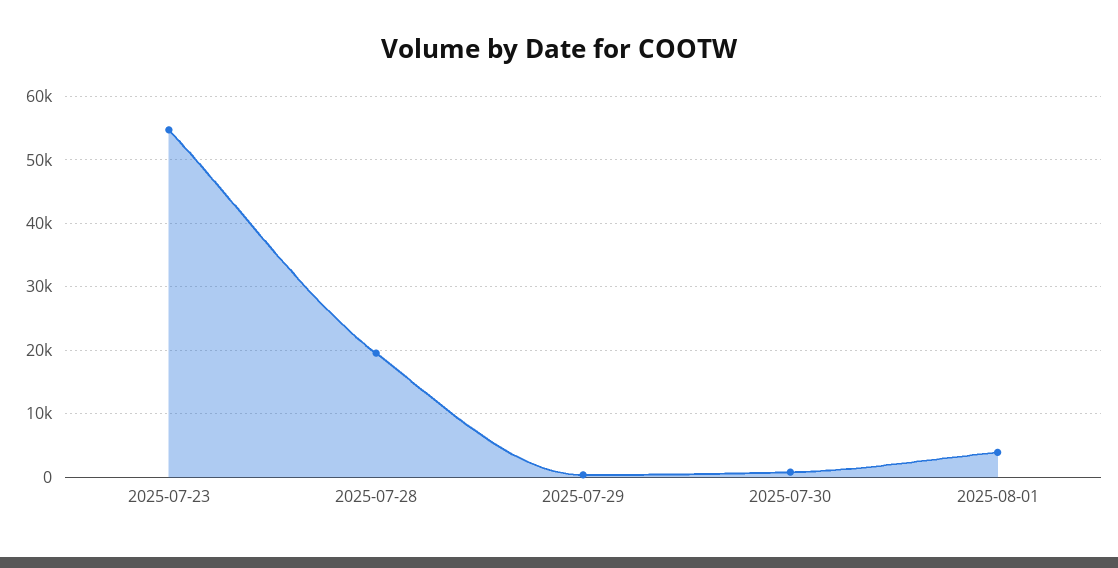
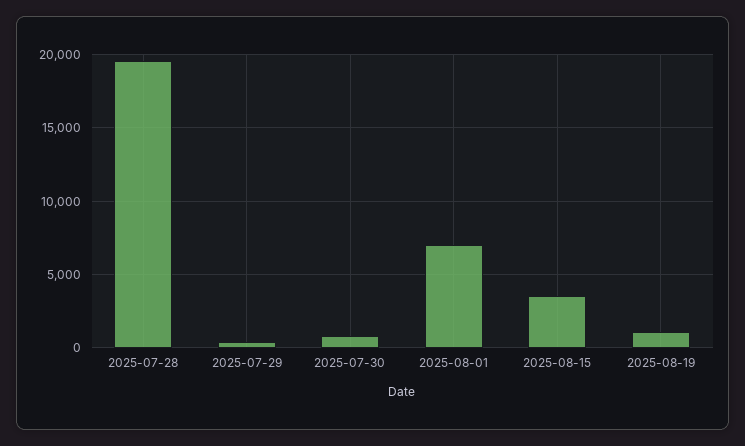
2025-07-23: 55000 -> none
2025-08-01: 4000 -> 7000
2025-08-15: none -> 3500
2025-08-19: none -> 1000

